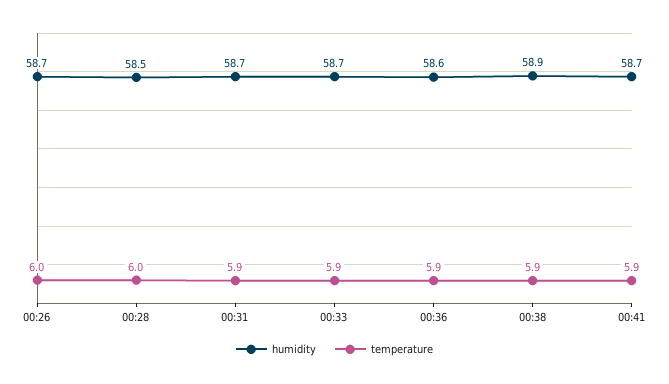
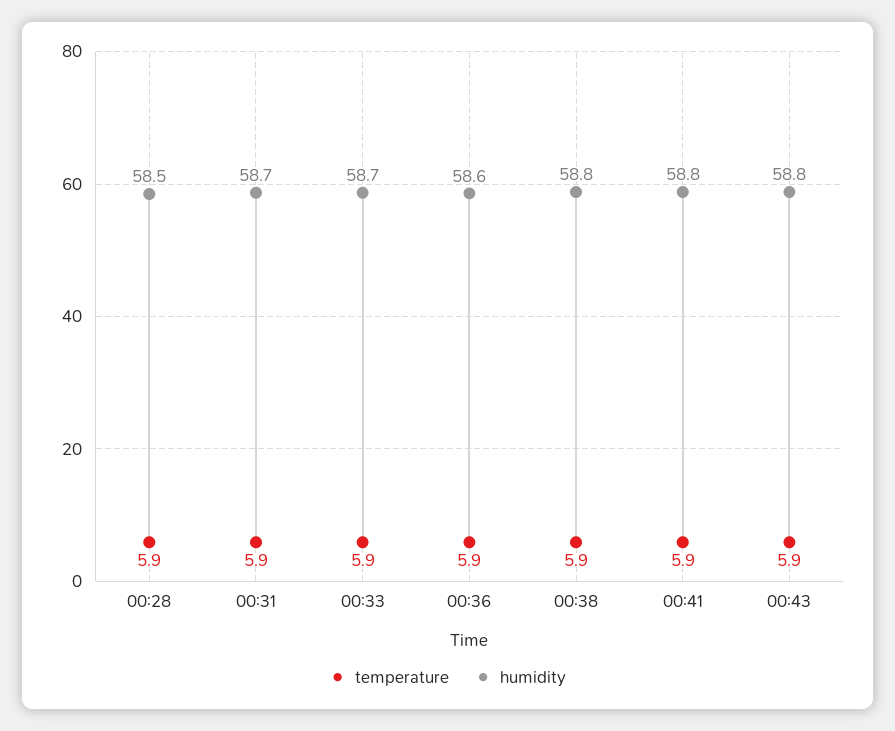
humidity, 00:26: 58.7 -> none
temperature, 00:26: 6 -> none
temperature, 00:28: 6 -> 5.9
humidity, 00:38: 58.9 -> 58.8
humidity, 00:41: 58.7 -> 58.8
temperature, 00:43: none -> 5.9
humidity, 00:43: none -> 58.8

